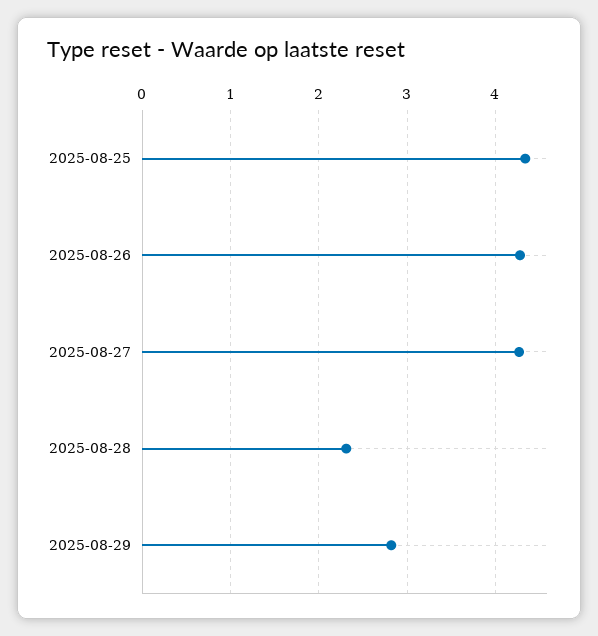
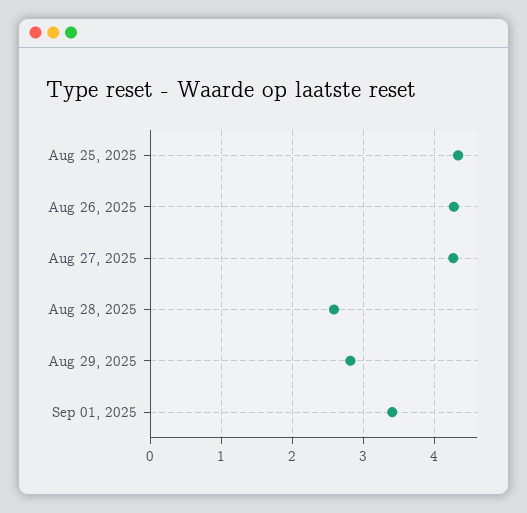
2025-08-28: 2.3 -> 2.6
Sep 01, 2025: none -> 3.4

